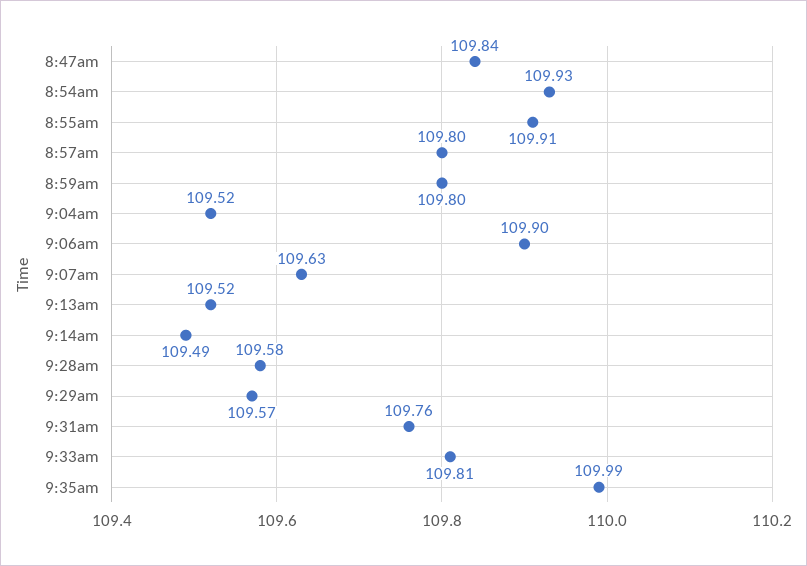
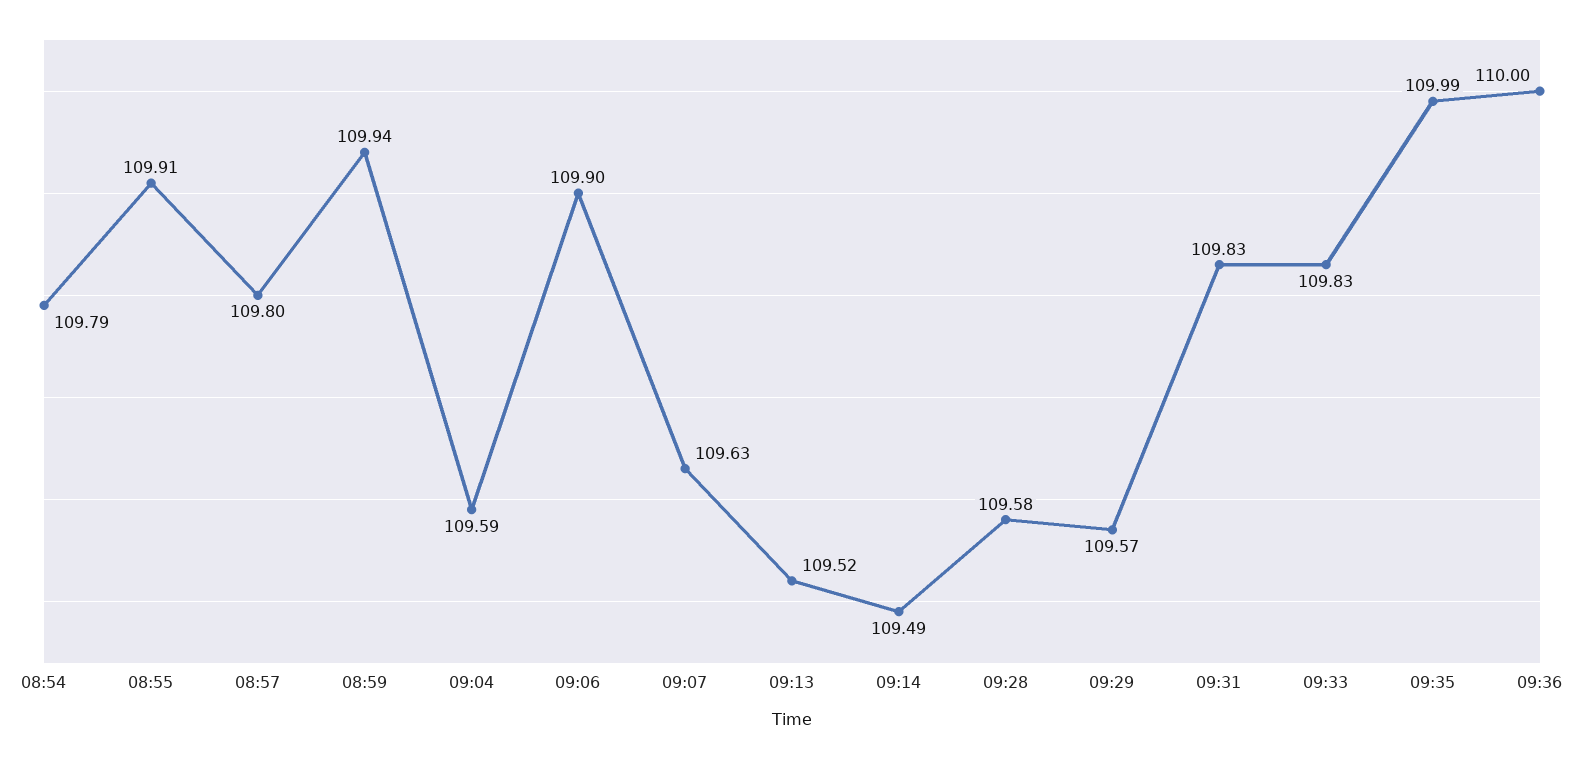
8:47am: 109.84 -> none
8:54am: 109.93 -> 109.79
8:59am: 109.8 -> 109.94
9:04am: 109.52 -> 109.59
9:31am: 109.76 -> 109.83
9:33am: 109.81 -> 109.83
09:36: none -> 110

